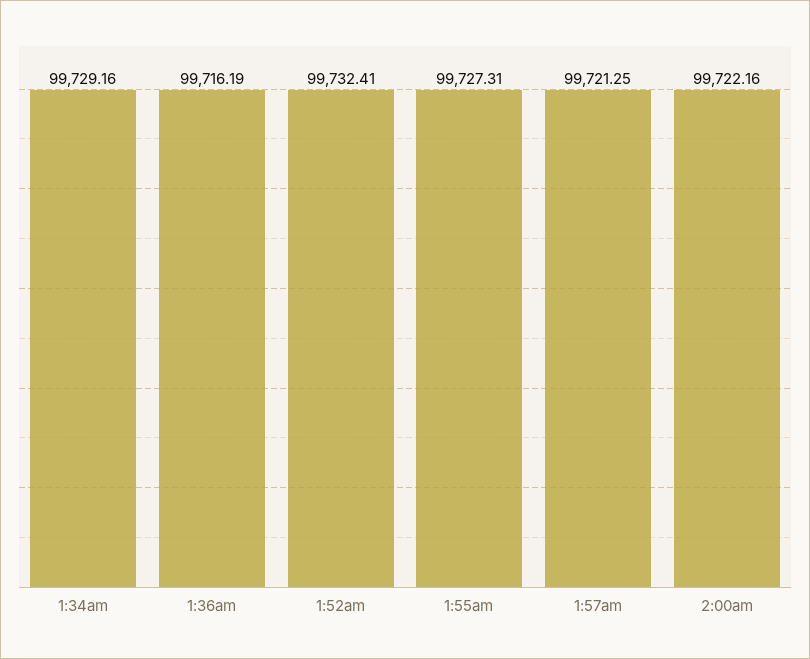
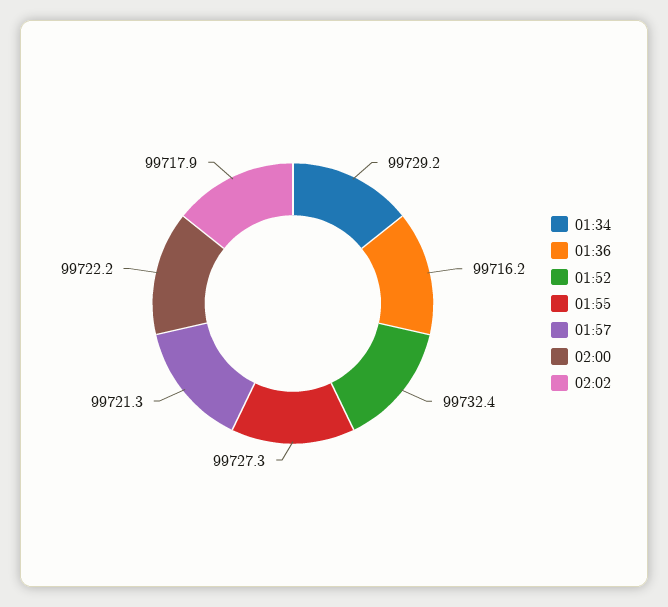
02:02: none -> 99717.9

